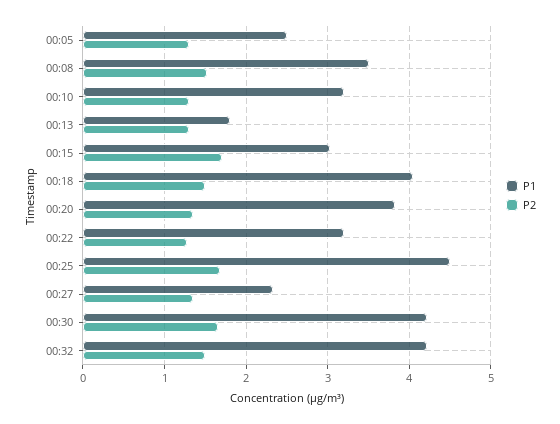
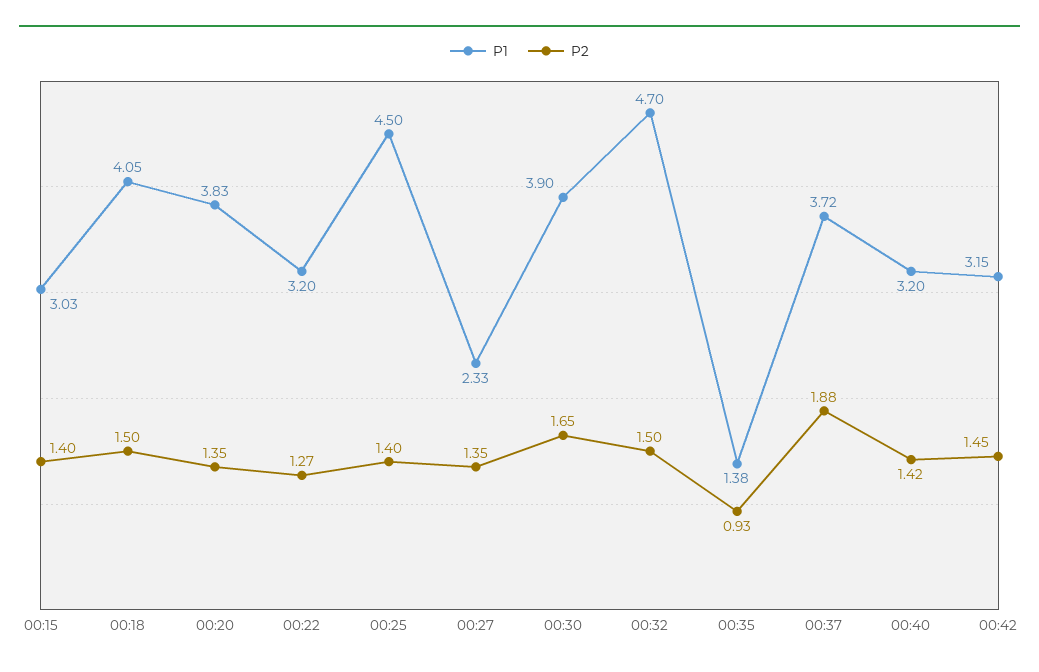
P1, 00:05: 2.5 -> none
P2, 00:05: 1.3 -> none
P1, 00:08: 3.5 -> none
P2, 00:08: 1.5 -> none
P1, 00:10: 3.2 -> none
P2, 00:10: 1.3 -> none
P1, 00:13: 1.8 -> none
P2, 00:13: 1.3 -> none
P2, 00:15: 1.7 -> 1.4
P2, 00:25: 1.7 -> 1.4
P1, 00:30: 4.2 -> 3.9
P1, 00:32: 4.2 -> 4.7
P1, 00:35: none -> 1.38
P2, 00:35: none -> 0.93
P1, 00:37: none -> 3.72
P2, 00:37: none -> 1.88
P1, 00:40: none -> 3.2
P2, 00:40: none -> 1.42
P1, 00:42: none -> 3.15
P2, 00:42: none -> 1.45

